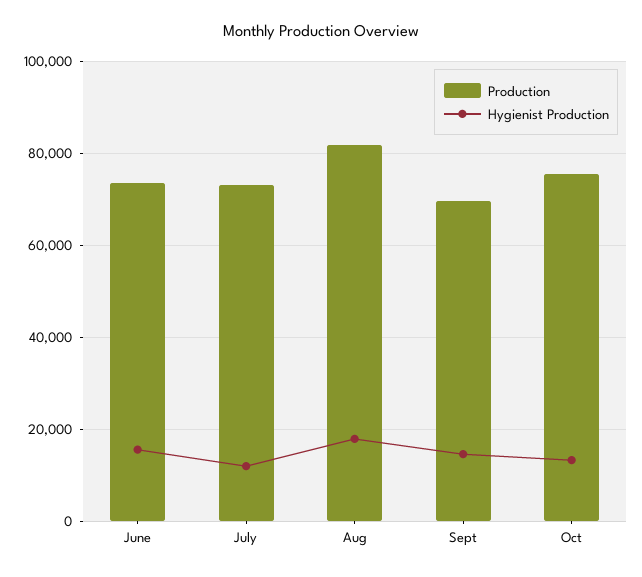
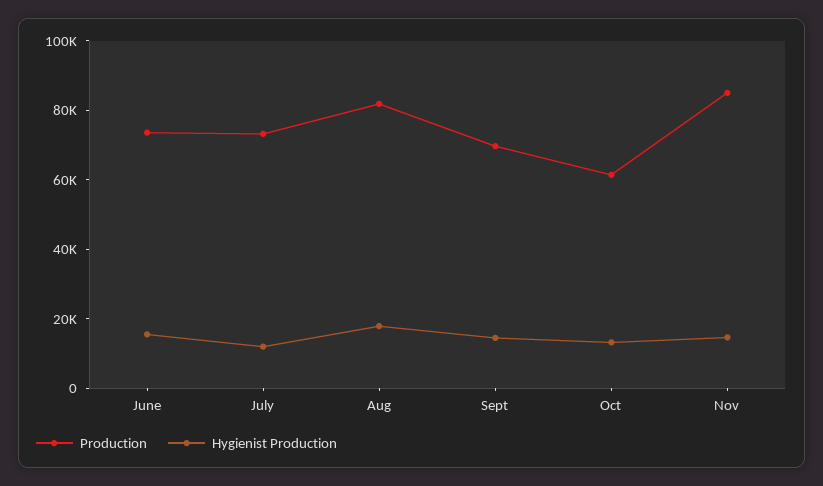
Production, Oct: 76000 -> 60000
Production, Nov: none -> 85000
Hygienist Production, Nov: none -> 15000

